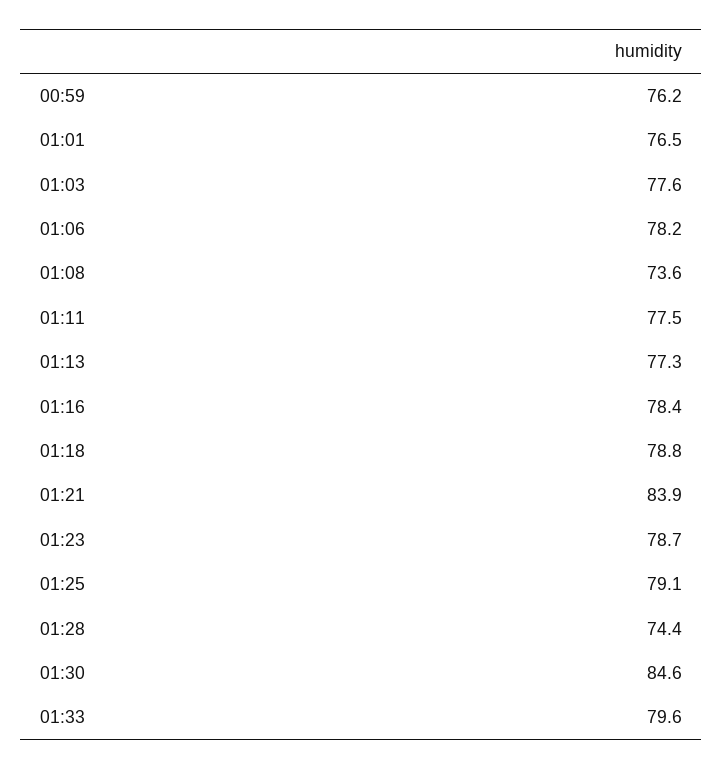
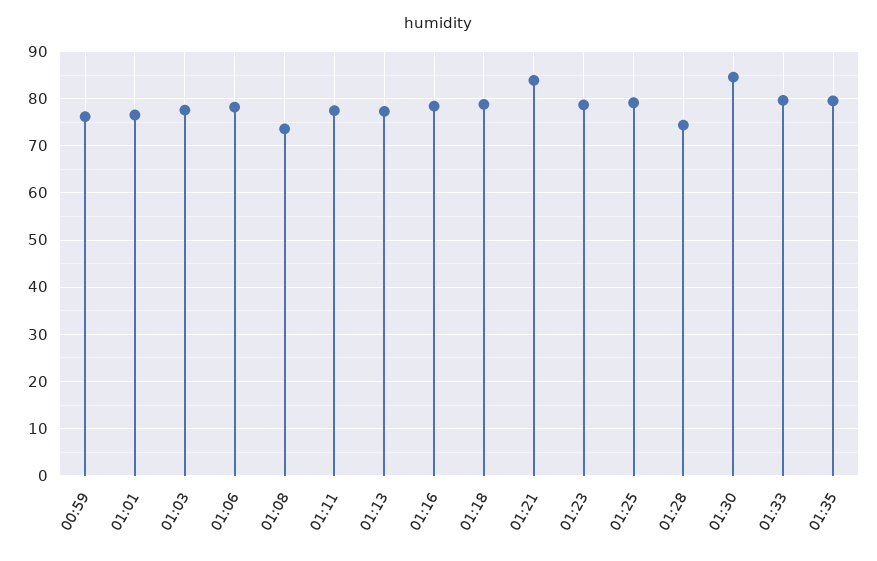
01:35: none -> 80

